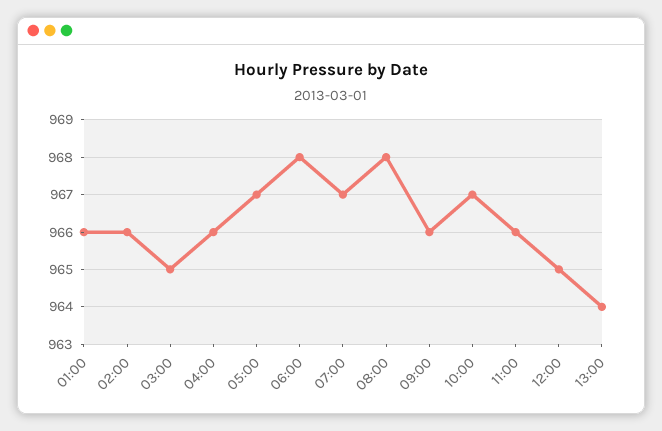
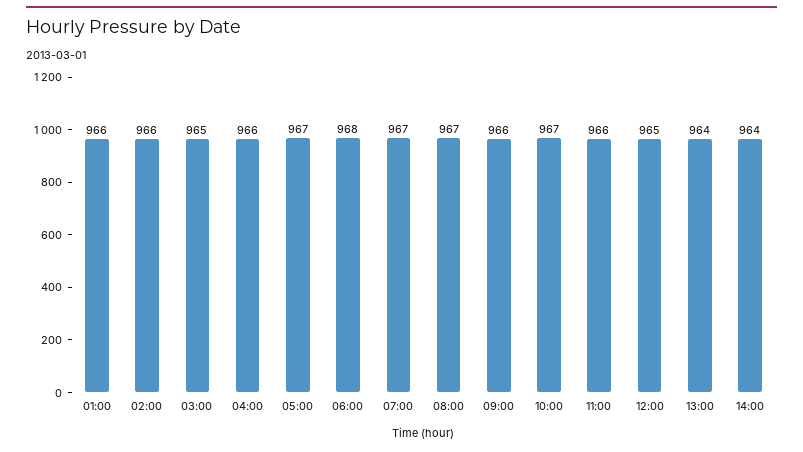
08:00: 968 -> 967
14:00: none -> 964

